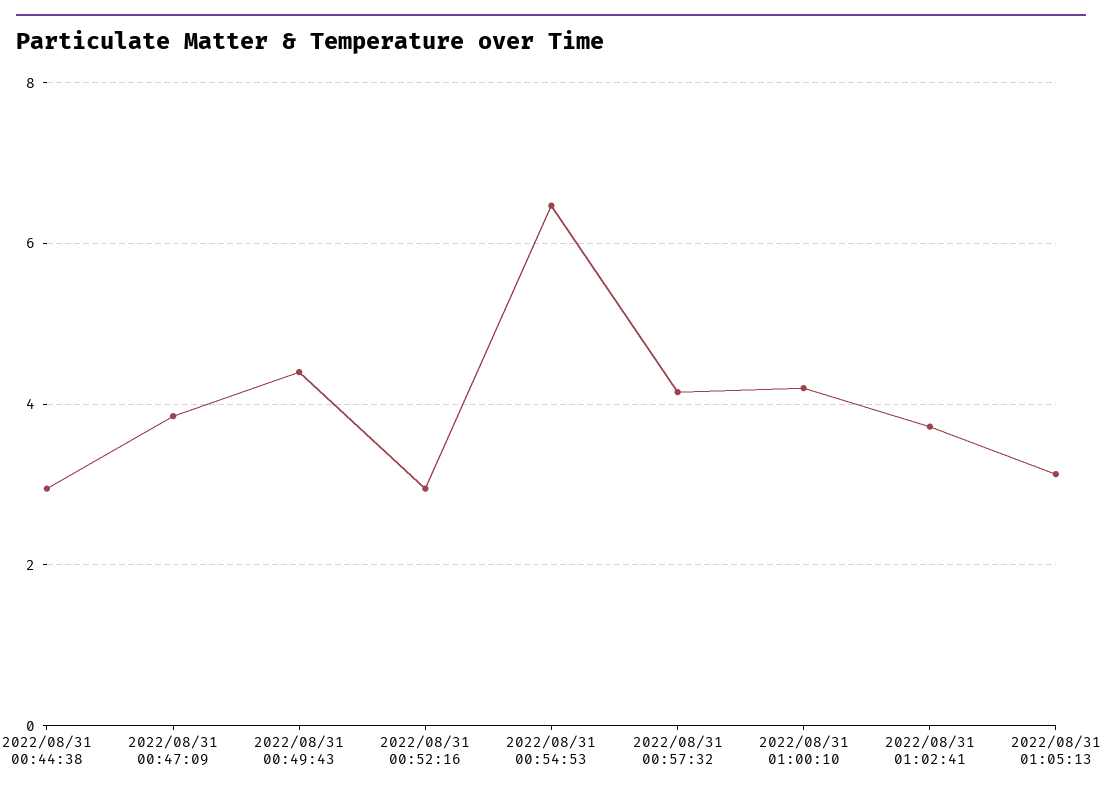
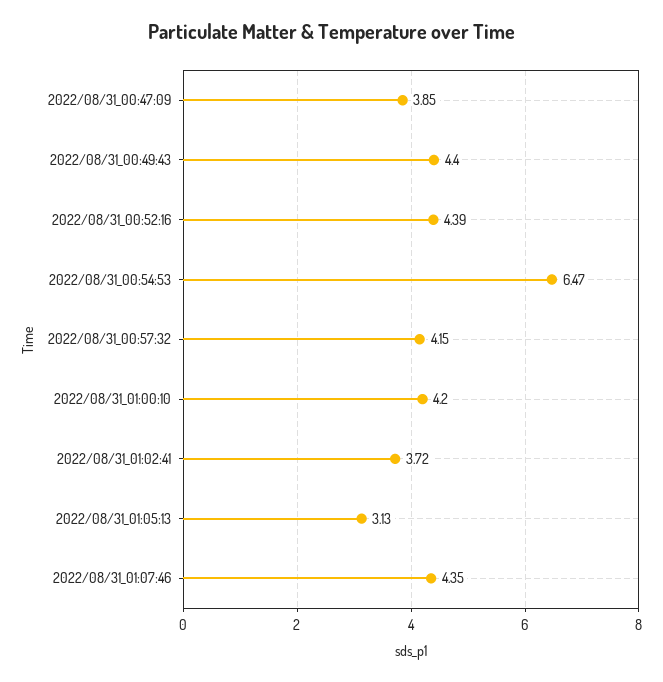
2022/08/31 00:44:38: 3 -> none
2022/08/31 00:52:16: 3 -> 4.39
2022/08/31_01:07:46: none -> 4.35

